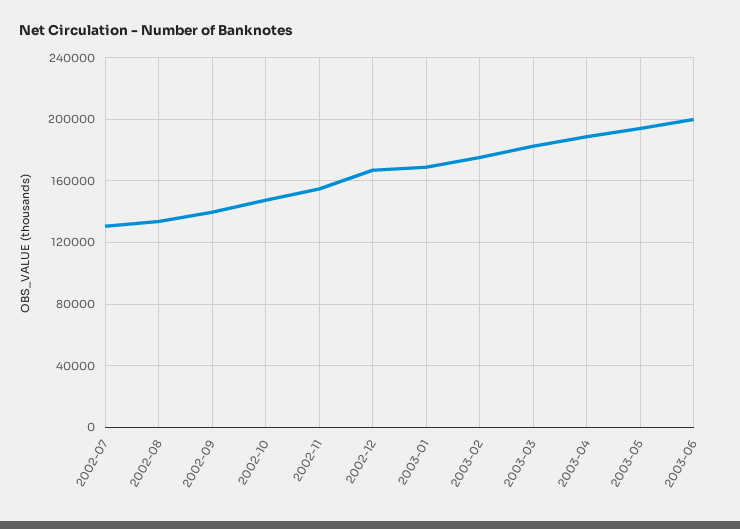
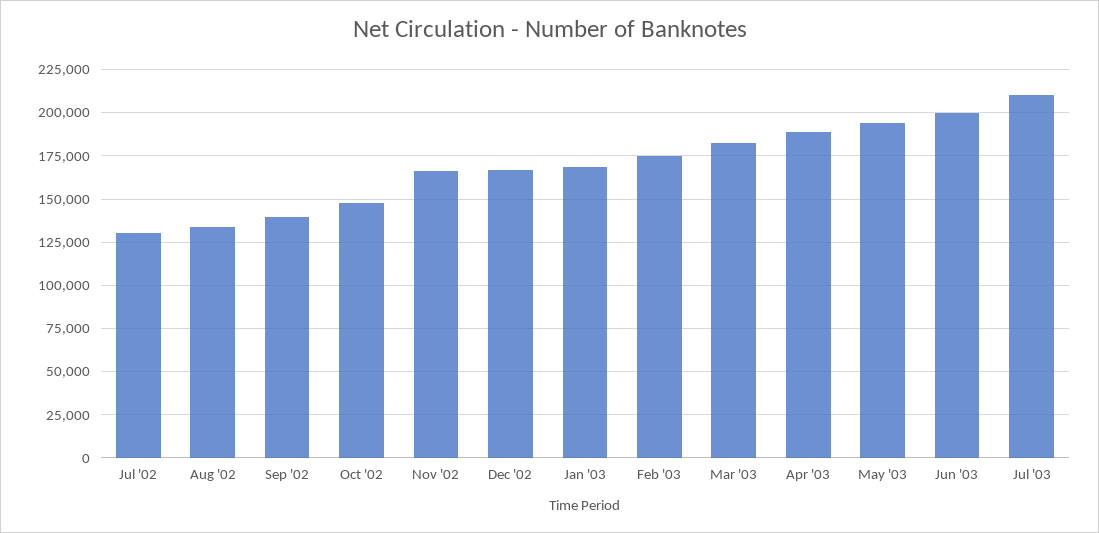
2002-11: 155000 -> 165000
Jul '03: none -> 210000

